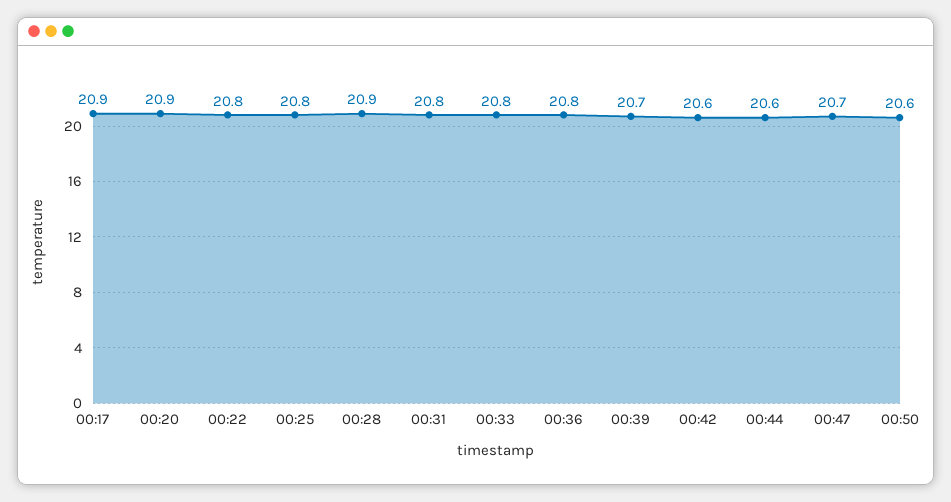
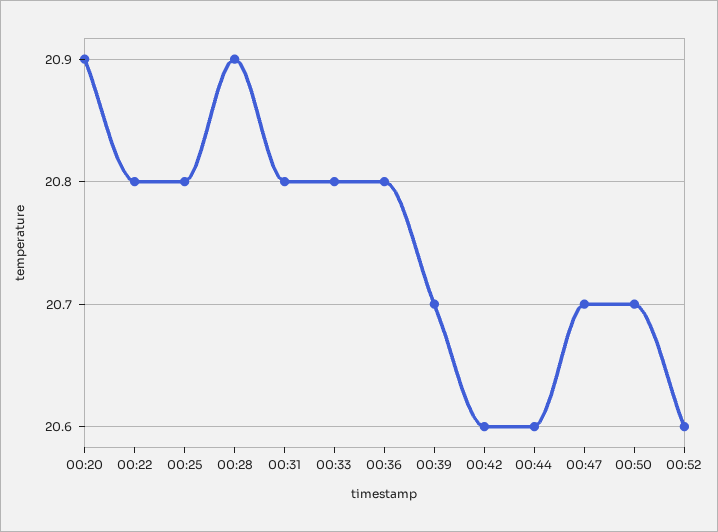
00:17: 20.9 -> none
00:50: 20.6 -> 20.7
00:52: none -> 20.6

